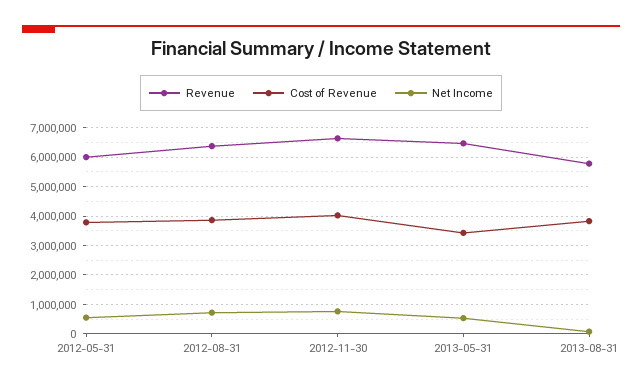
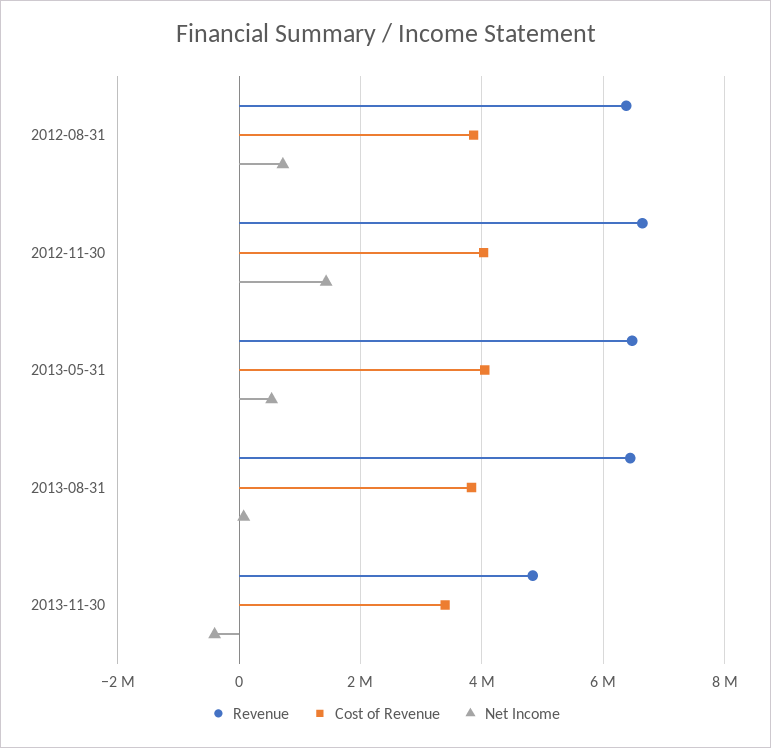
Revenue, 2012-05-31: 6000000 -> none
Cost of Revenue, 2012-05-31: 3750000 -> none
Net Income, 2012-05-31: 500000 -> none
Net Income, 2012-11-30: 750000 -> 1400000
Cost of Revenue, 2013-05-31: 3500000 -> 4000000
Revenue, 2013-08-31: 5750000 -> 6400000
Revenue, 2013-11-30: none -> 4800000
Cost of Revenue, 2013-11-30: none -> 3400000
Net Income, 2013-11-30: none -> -400000

